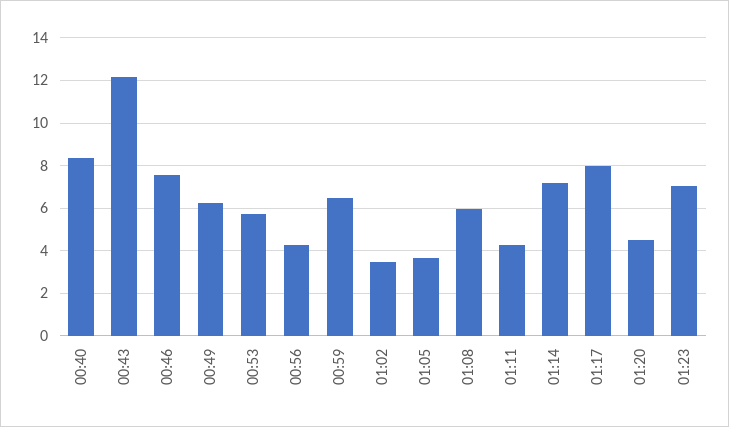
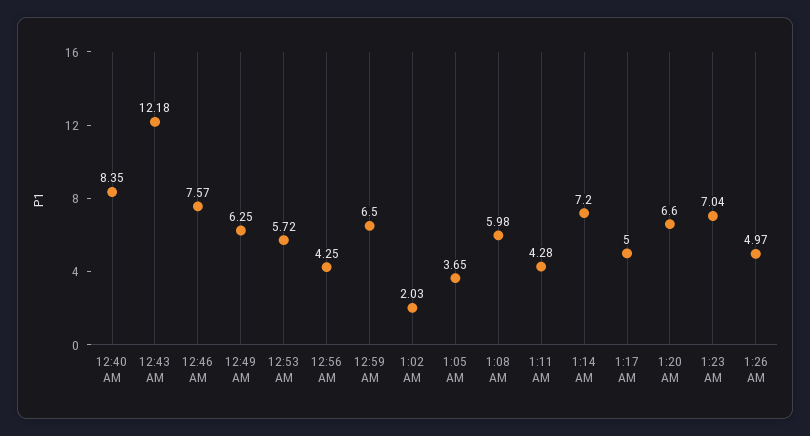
01:02: 3.5 -> 2.03
01:17: 8 -> 5
01:20: 4.5 -> 6.6
1:26 AM: none -> 4.97

